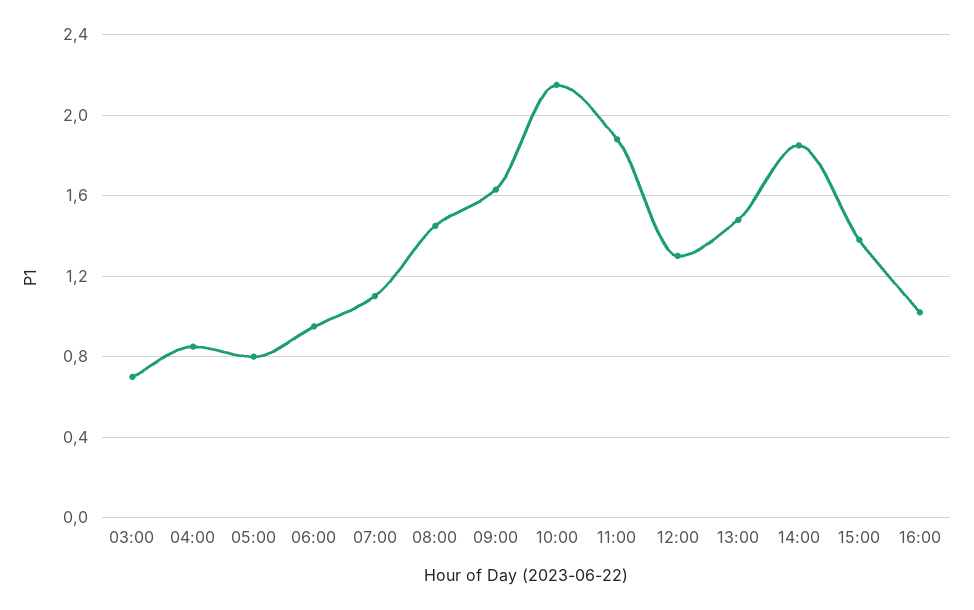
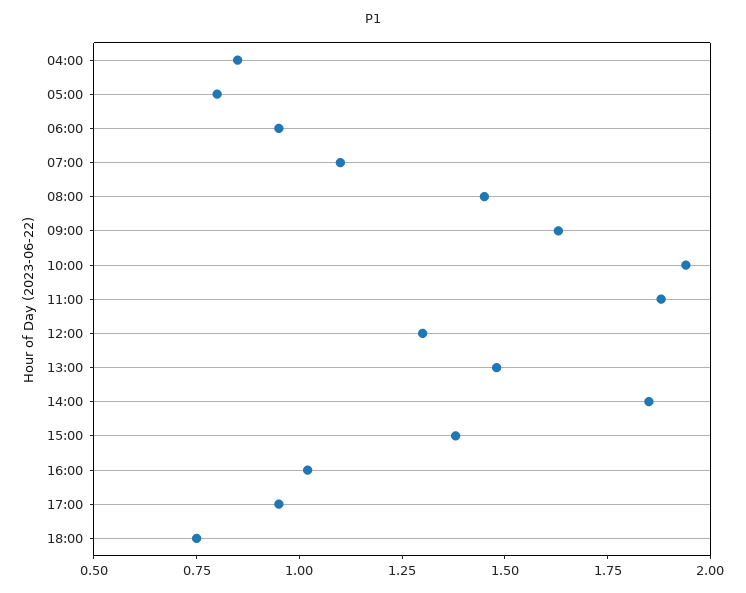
03:00: 0.7 -> none
10:00: 2.15 -> 1.95
17:00: none -> 0.95
18:00: none -> 0.75

